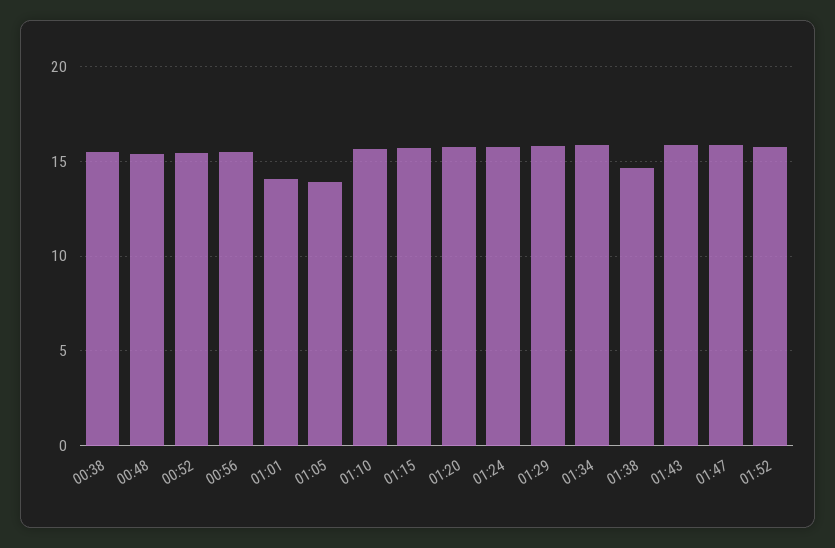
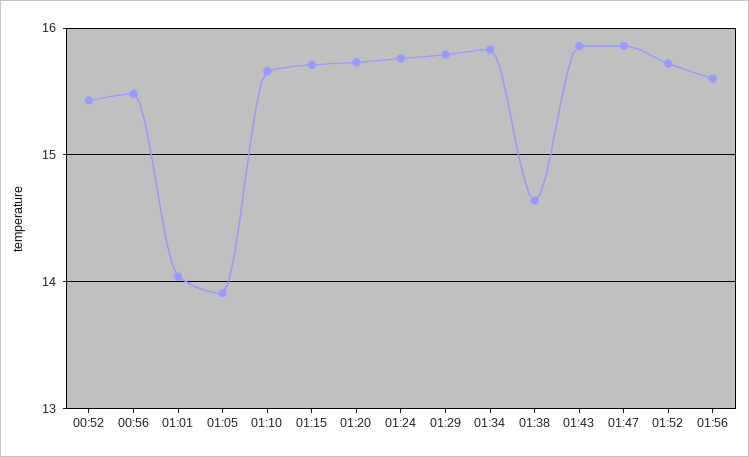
00:38: 15.5 -> none
00:48: 15.5 -> none
01:56: none -> 15.6

